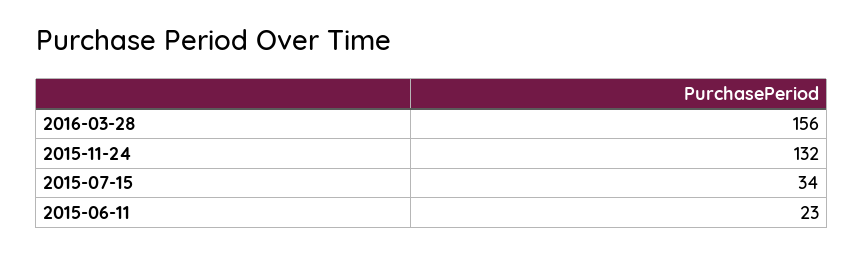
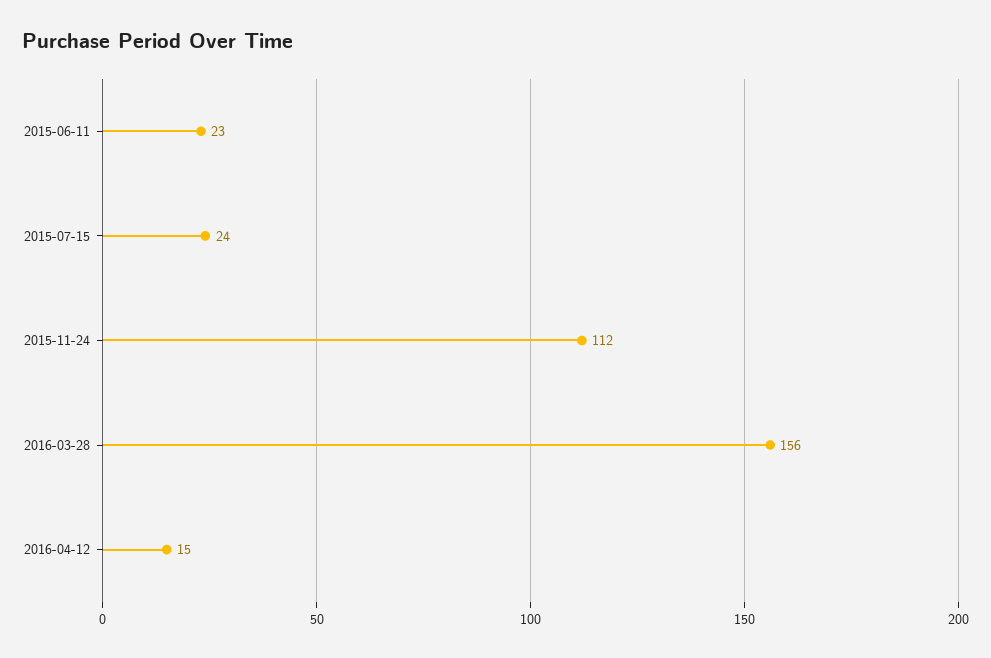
2015-11-24: 132 -> 112
2015-07-15: 34 -> 24
2016-04-12: none -> 15

